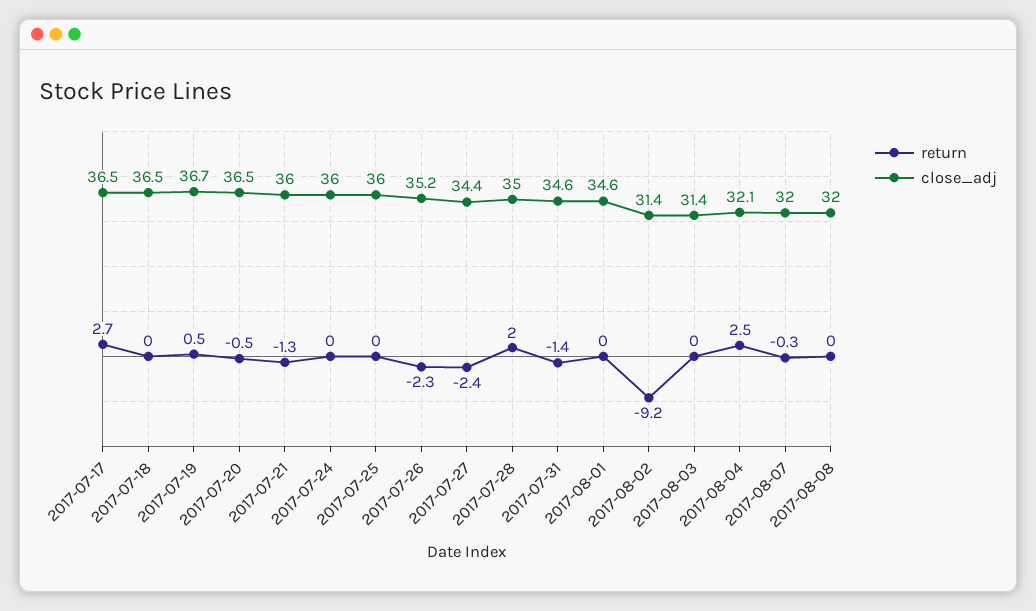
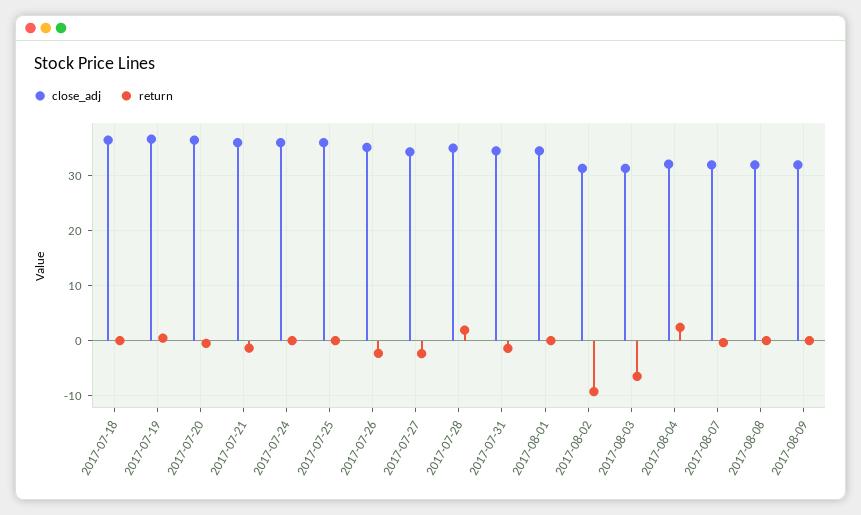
return, 2017-07-17: 2.7 -> none
close_adj, 2017-07-17: 36.5 -> none
return, 2017-08-03: 0 -> -6
close_adj, 2017-08-09: none -> 32
return, 2017-08-09: none -> 0

